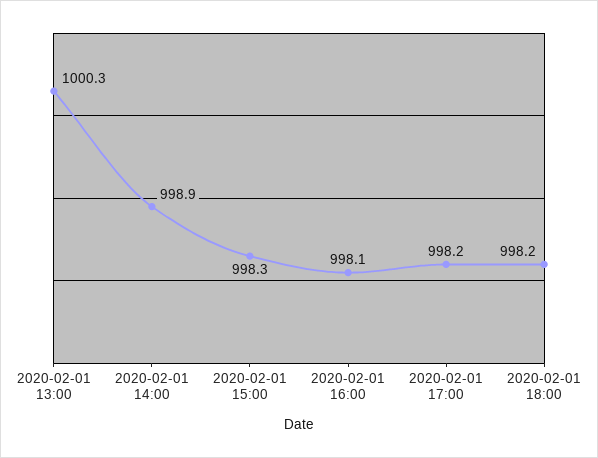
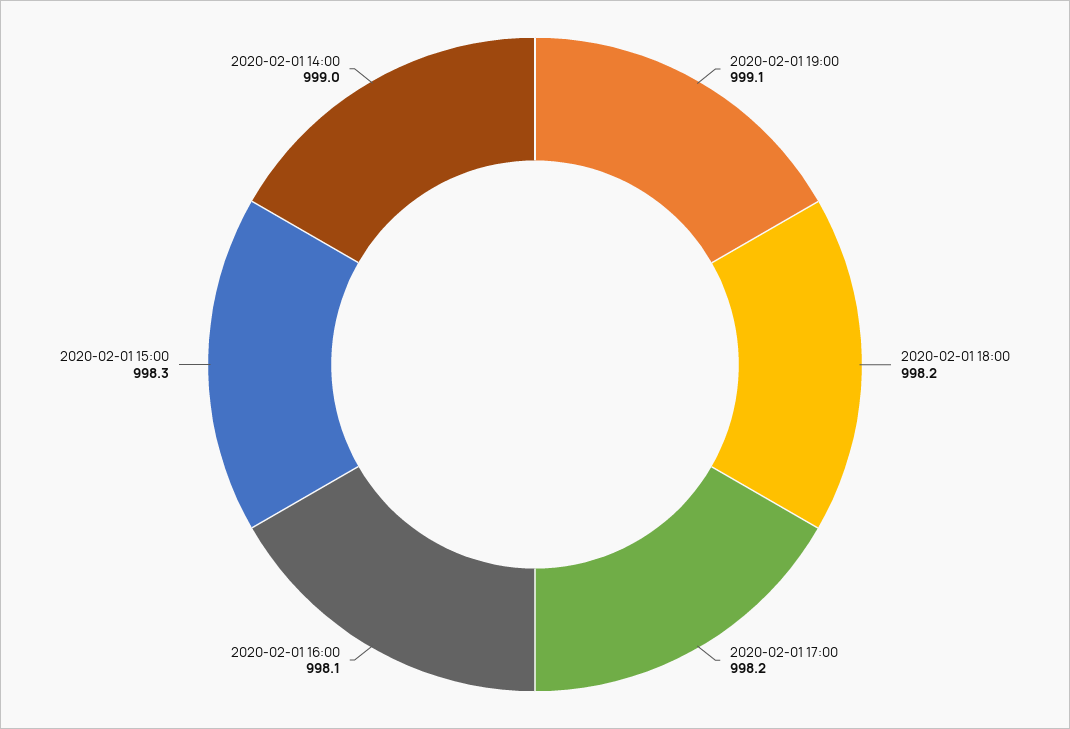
2020-02-01 13:00: 1000.3 -> none
2020-02-01 14:00: 998.9 -> 999
2020-02-01 19:00: none -> 999.1

